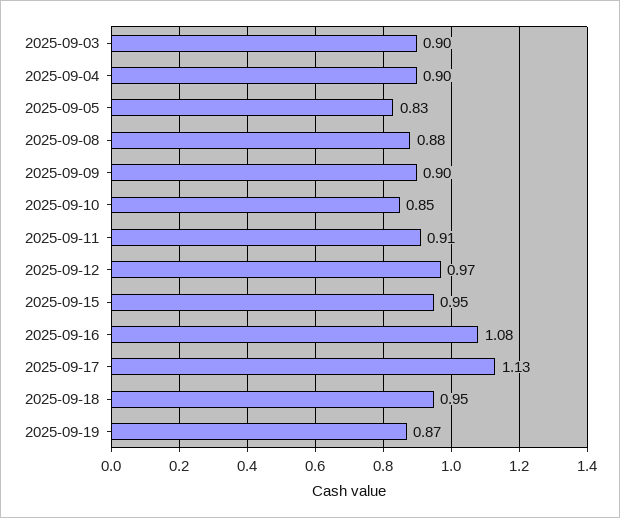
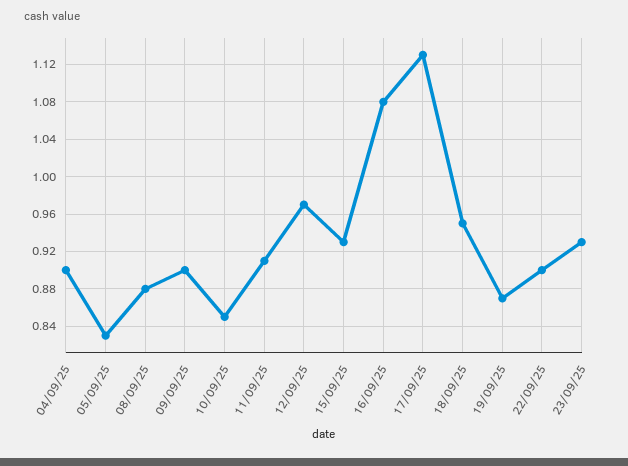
2025-09-03: 0.9 -> none
2025-09-15: 0.95 -> 0.93
22/09/25: none -> 0.9
23/09/25: none -> 0.93

